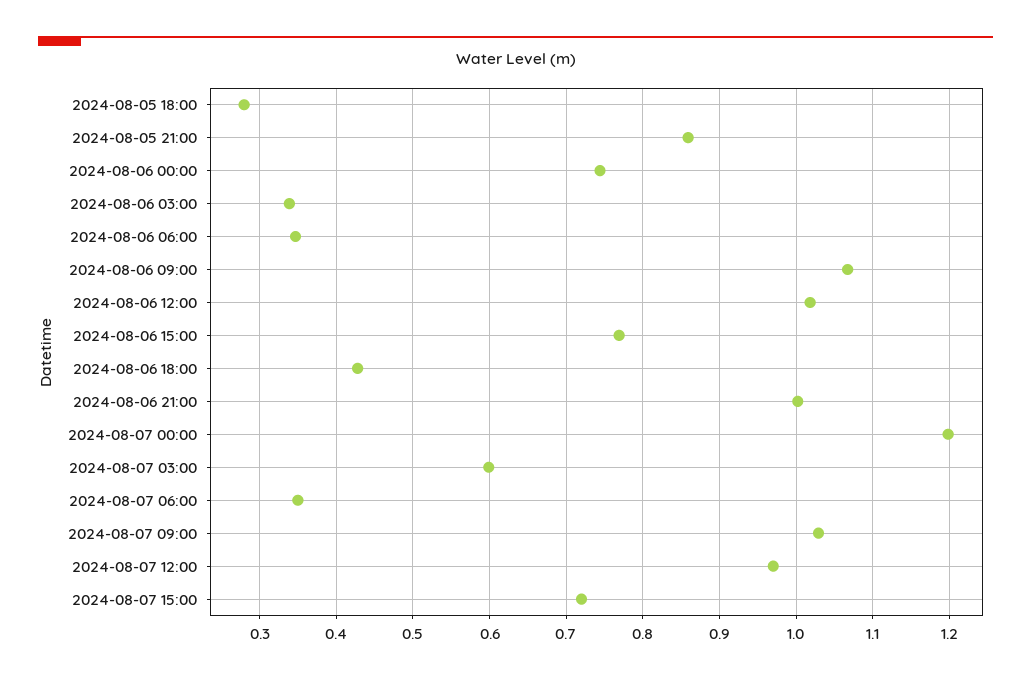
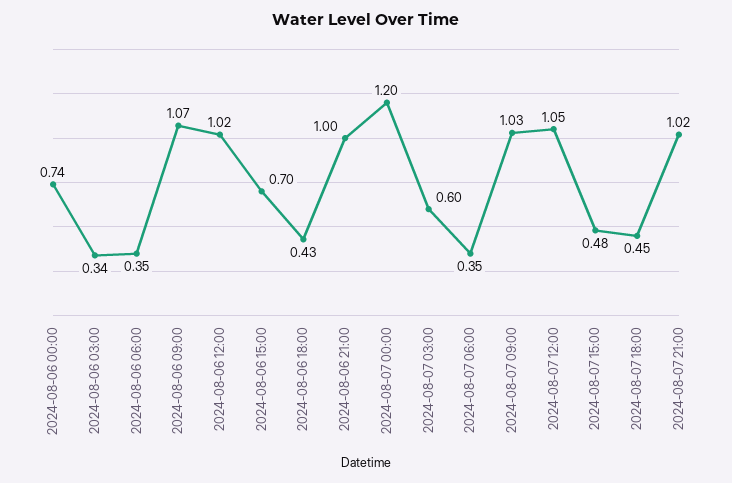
2024-08-05 18:00: 0.28 -> none
2024-08-05 21:00: 0.86 -> none
2024-08-06 15:00: 0.77 -> 0.7
2024-08-07 12:00: 0.97 -> 1.05
2024-08-07 15:00: 0.72 -> 0.48
2024-08-07 18:00: none -> 0.45
2024-08-07 21:00: none -> 1.02

